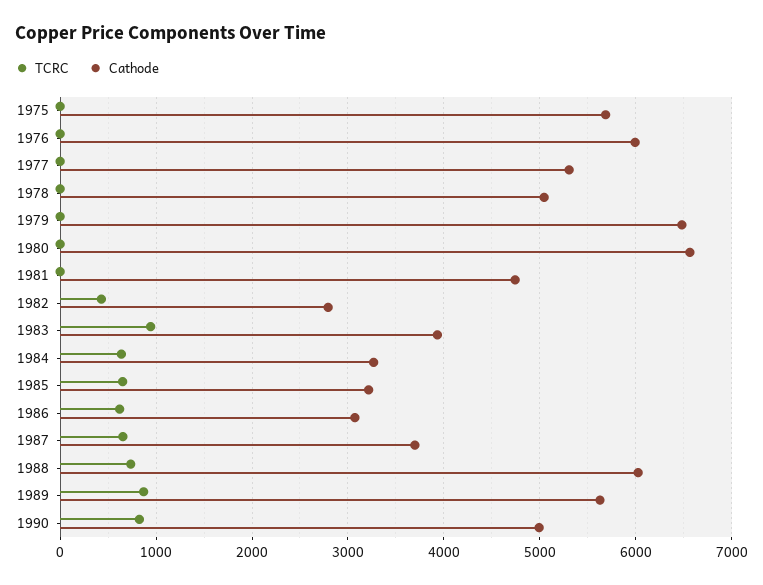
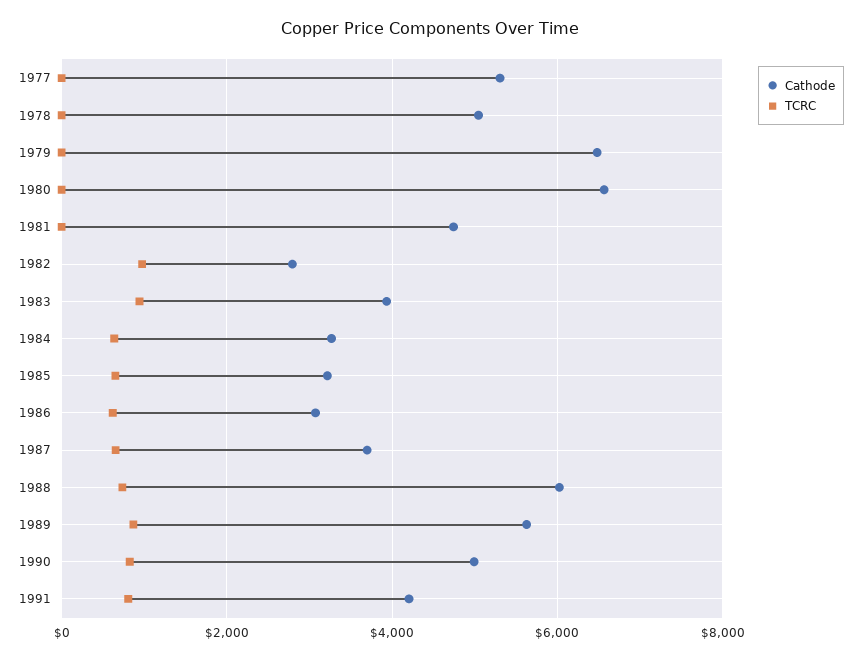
TCRC, 1975: 0 -> none
Cathode, 1975: 5700 -> none
TCRC, 1976: 0 -> none
Cathode, 1976: 6000 -> none
TCRC, 1982: 400 -> 1000
Cathode, 1991: none -> 4200
TCRC, 1991: none -> 800

